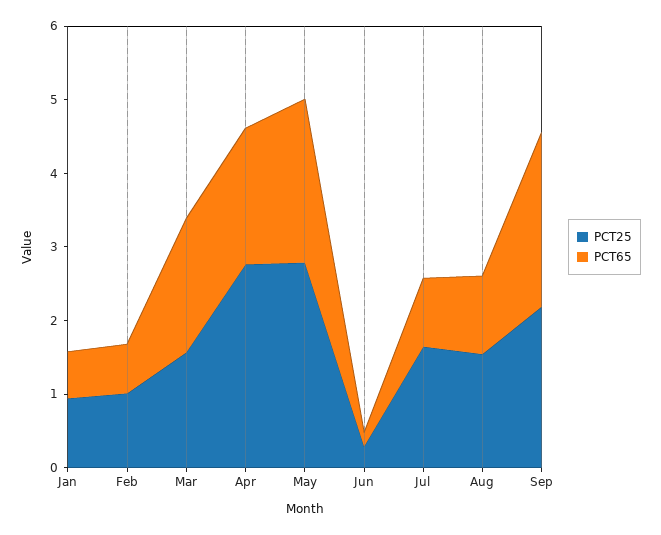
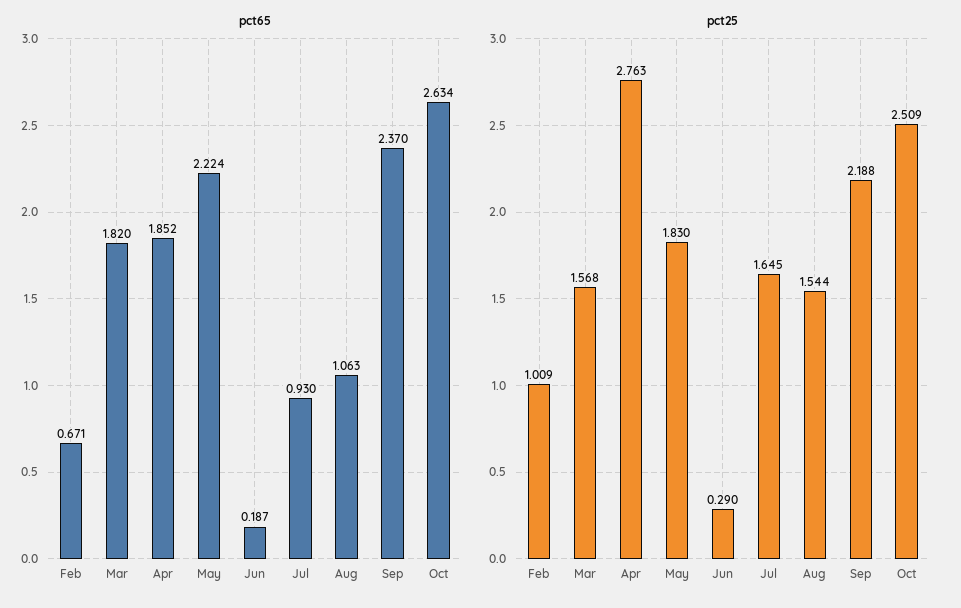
PCT25, Jan: 1 -> none
PCT65, Jan: 0.6 -> none
PCT25, May: 2.8 -> 1.83
PCT65, Oct: none -> 2.634
PCT25, Oct: none -> 2.509

